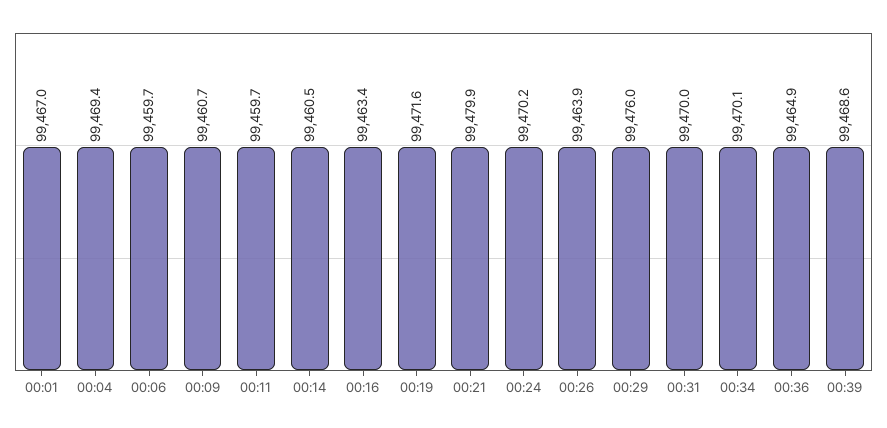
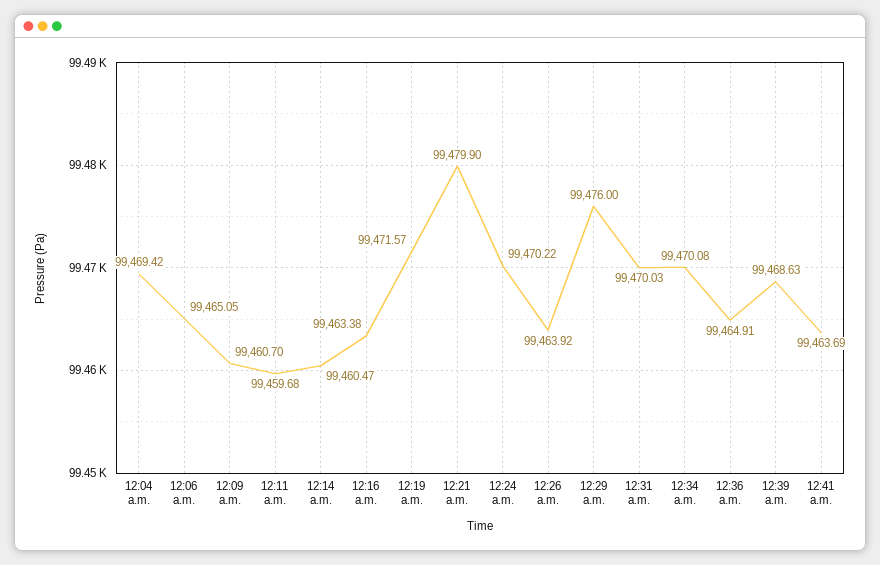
00:01: 99467 -> none
00:06: 99459.7 -> 99465.05
12:41 a.m.: none -> 99463.69

